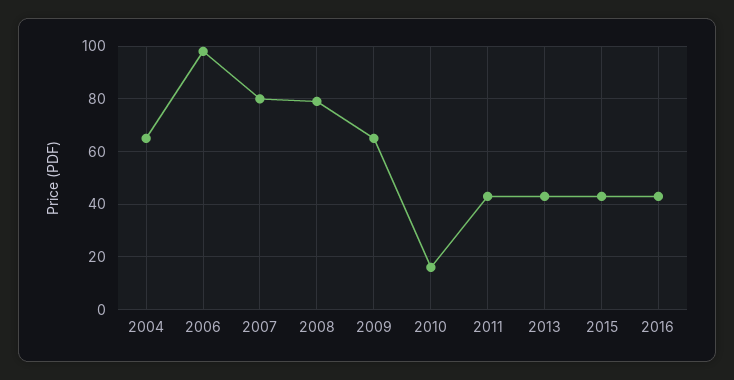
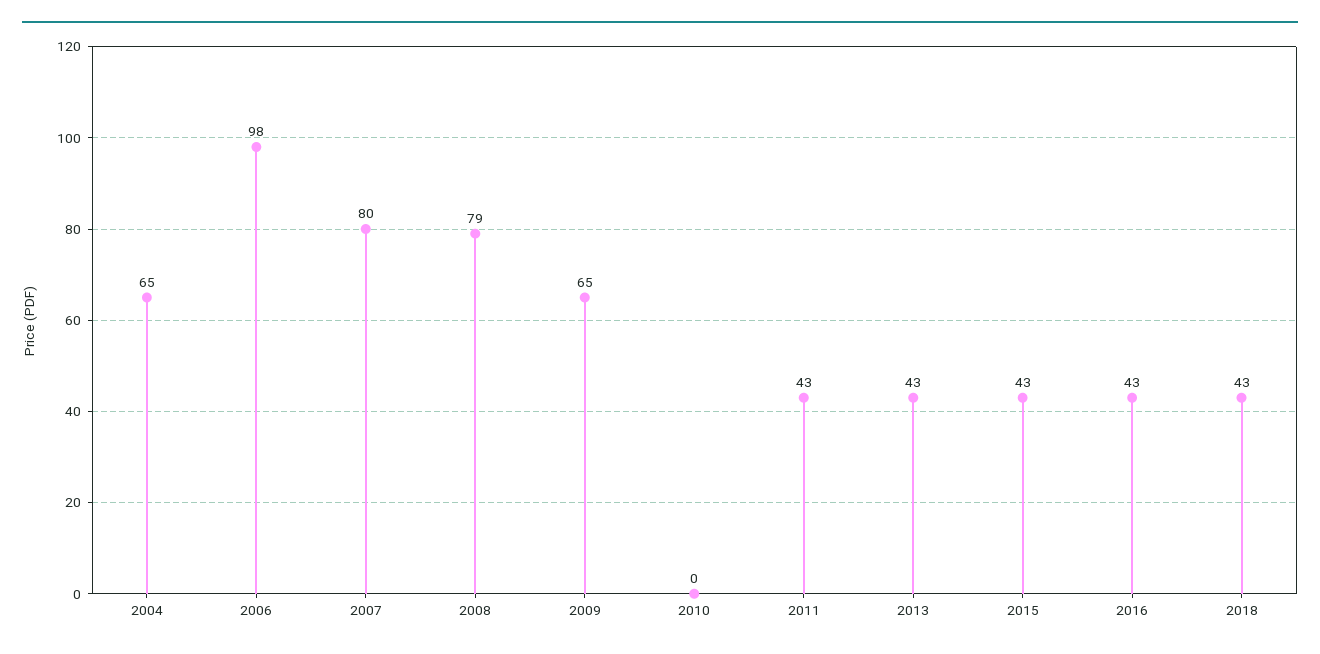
2010: 15 -> 0
2018: none -> 43

